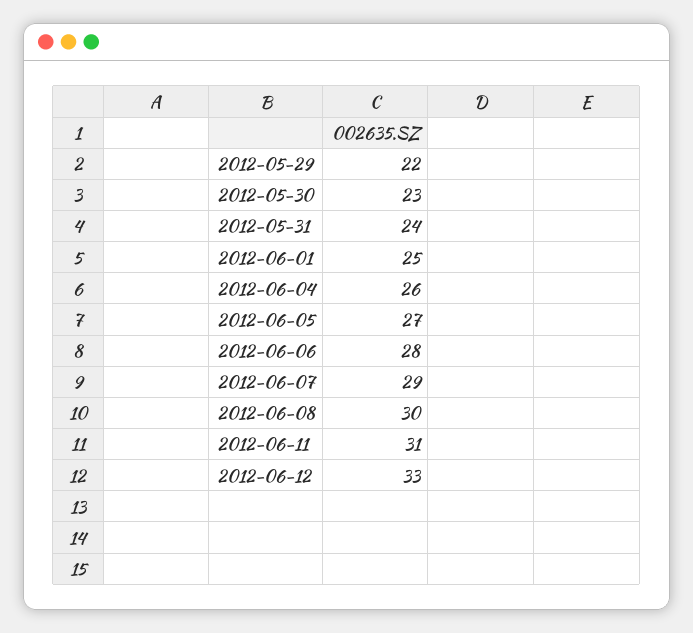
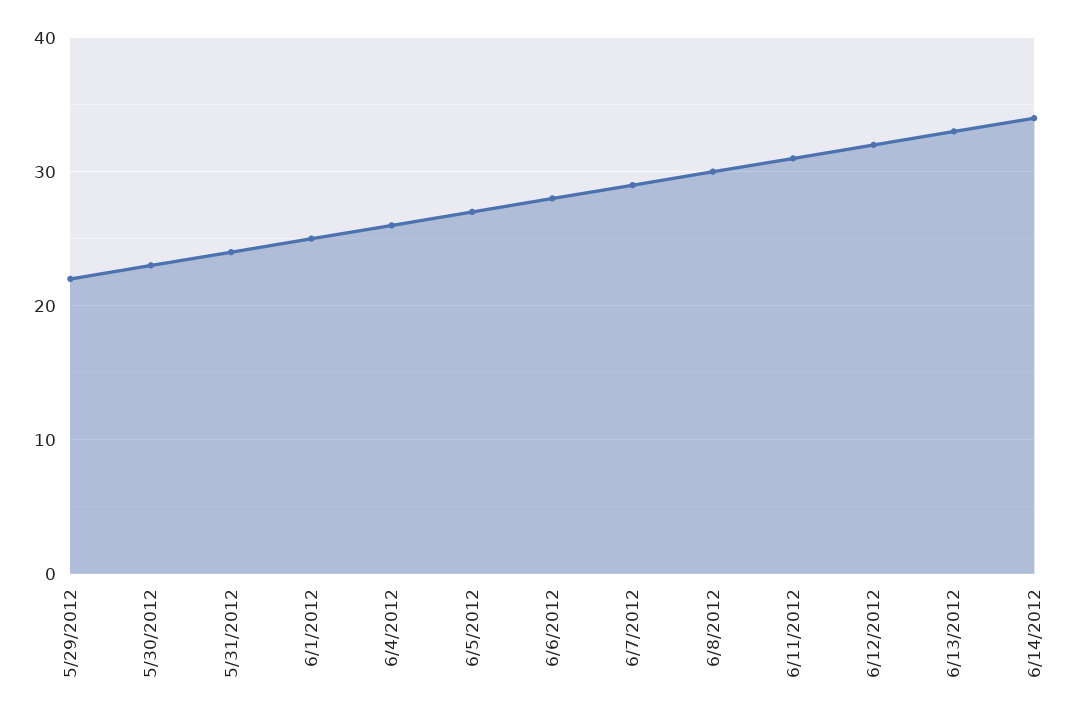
2012-06-12: 33 -> 32
6/13/2012: none -> 33
6/14/2012: none -> 34

